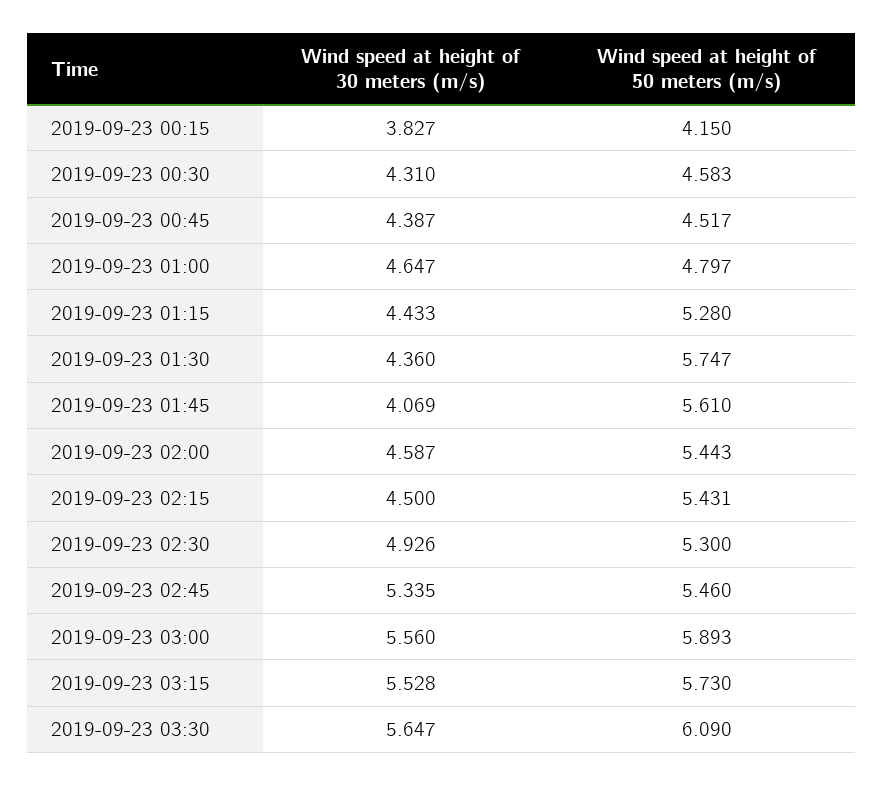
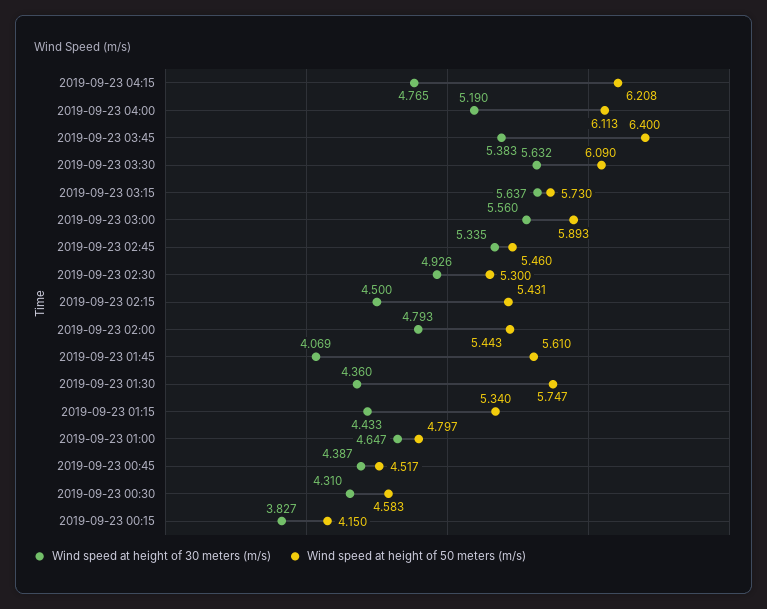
Wind speed at height of 50 meters (m/s), 2019-09-23 01:15: 5.28 -> 5.34
Wind speed at height of 30 meters (m/s), 2019-09-23 02:00: 4.587 -> 4.793
Wind speed at height of 30 meters (m/s), 2019-09-23 03:15: 5.528 -> 5.637
Wind speed at height of 30 meters (m/s), 2019-09-23 03:30: 5.647 -> 5.632
Wind speed at height of 30 meters (m/s), 2019-09-23 04:15: none -> 4.765
Wind speed at height of 50 meters (m/s), 2019-09-23 04:15: none -> 6.208
Wind speed at height of 30 meters (m/s), 2019-09-23 04:00: none -> 5.19
Wind speed at height of 50 meters (m/s), 2019-09-23 04:00: none -> 6.113
Wind speed at height of 30 meters (m/s), 2019-09-23 03:45: none -> 5.383
Wind speed at height of 50 meters (m/s), 2019-09-23 03:45: none -> 6.4

